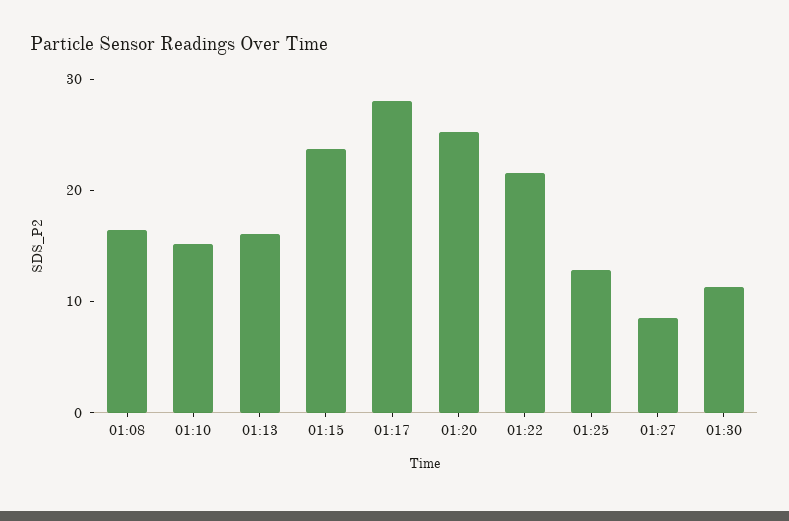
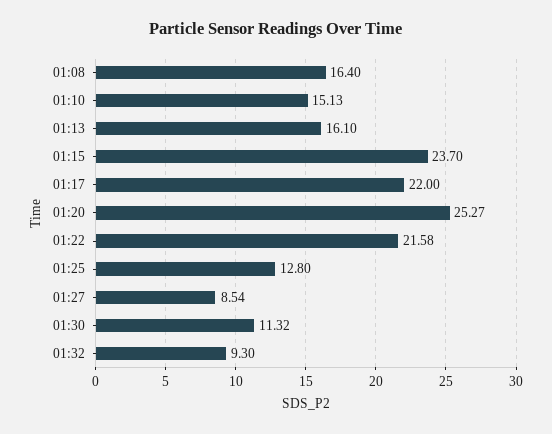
01:17: 28 -> 22
01:32: none -> 9.3

